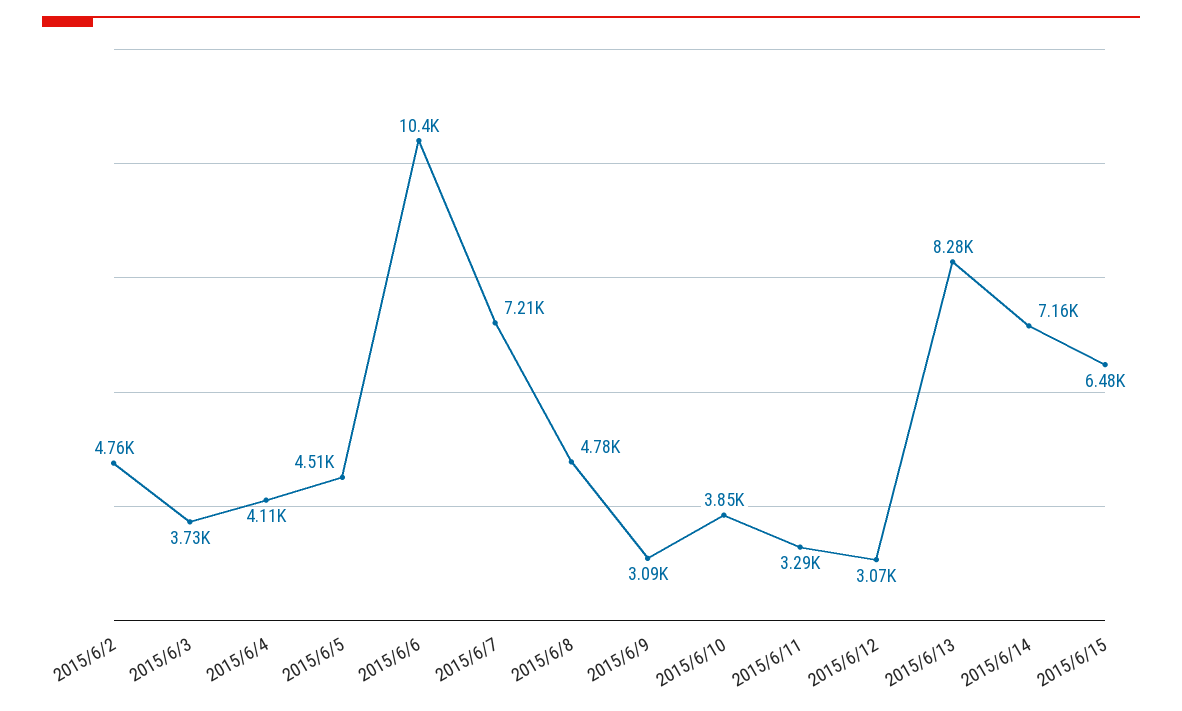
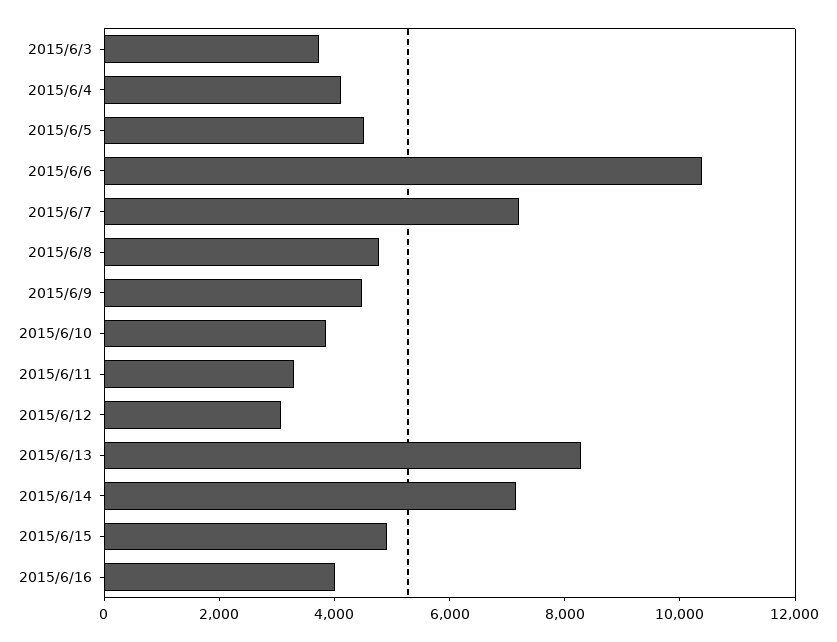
2015/6/2: 4760 -> none
2015/6/9: 3090 -> 4500
2015/6/15: 6480 -> 5000
2015/6/16: none -> 4000

